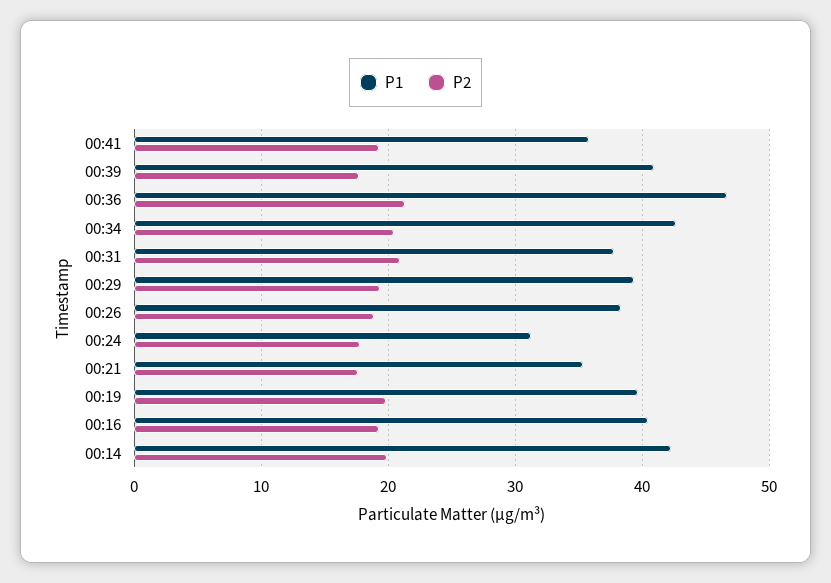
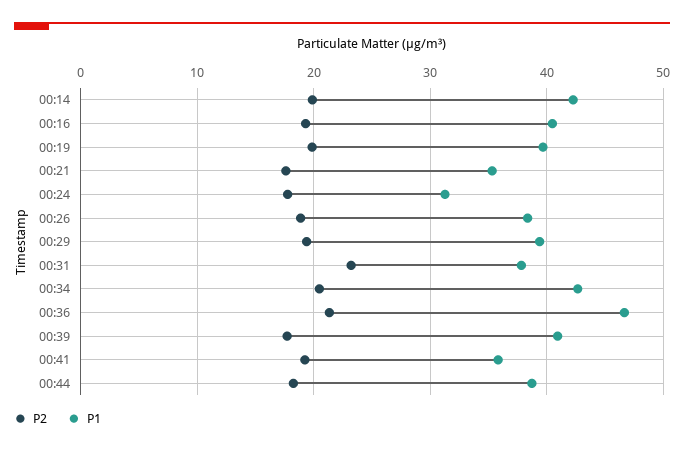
P2, 00:31: 21 -> 23
P2, 00:44: none -> 18
P1, 00:44: none -> 39

